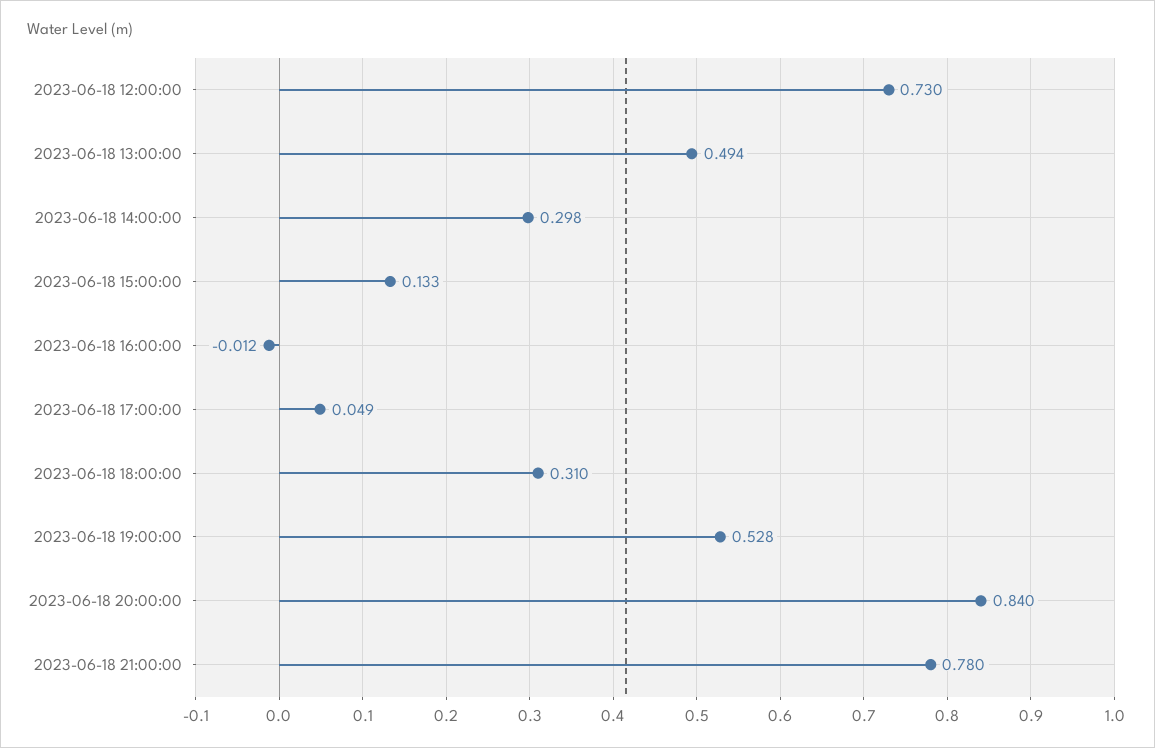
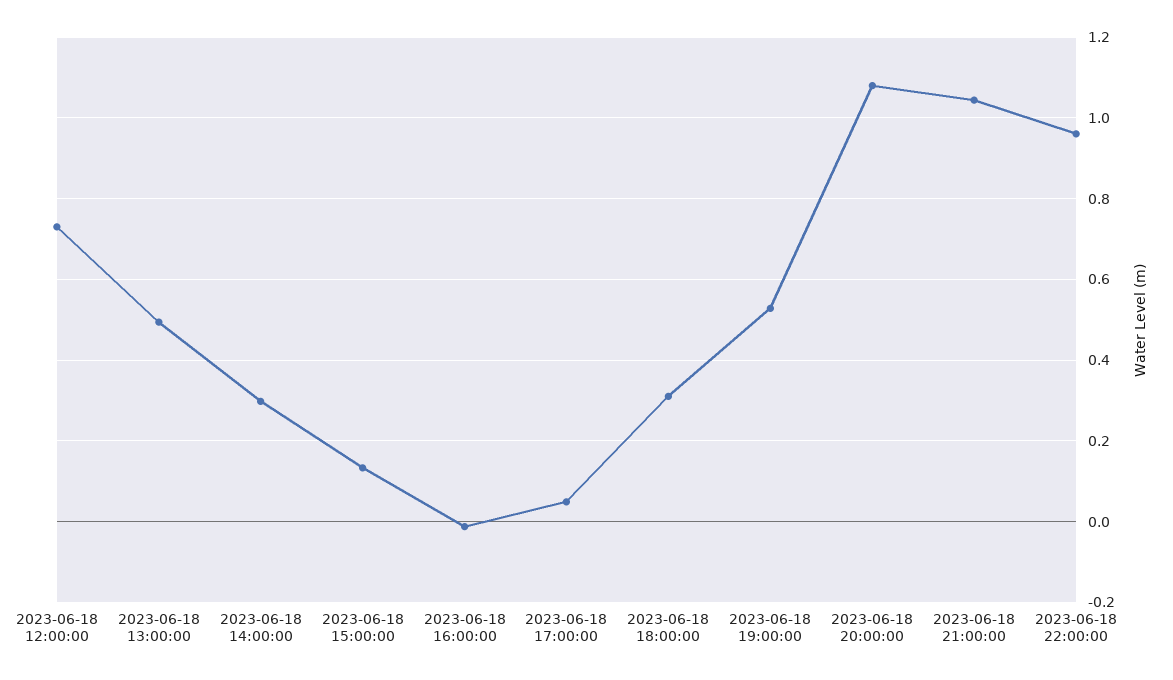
2023-06-18 20:00:00: 0.84 -> 1.08
2023-06-18 21:00:00: 0.78 -> 1.04
2023-06-18 22:00:00: none -> 0.96

